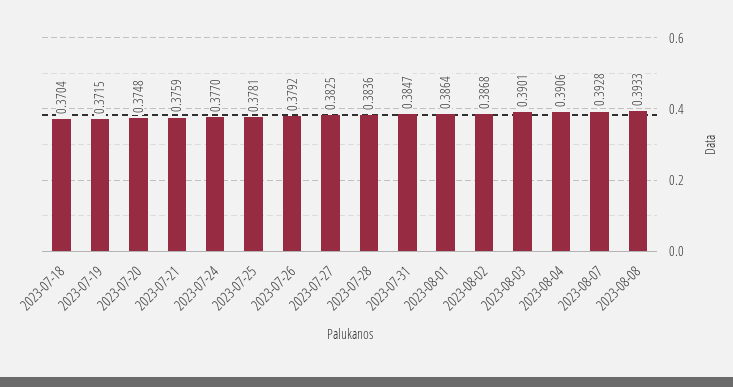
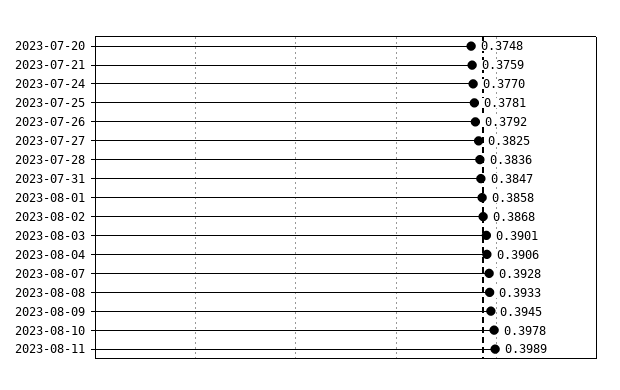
2023-07-18: 0.3704 -> none
2023-07-19: 0.3715 -> none
2023-08-01: 0.3864 -> 0.3858
2023-08-09: none -> 0.3945
2023-08-10: none -> 0.3978
2023-08-11: none -> 0.3989

